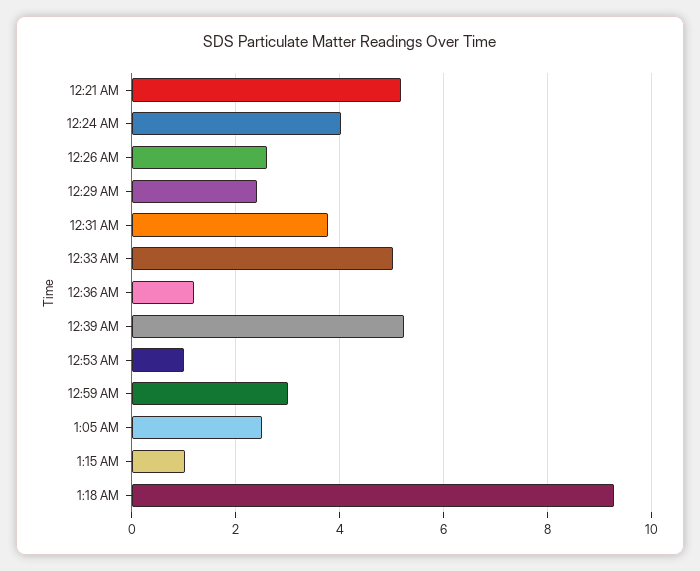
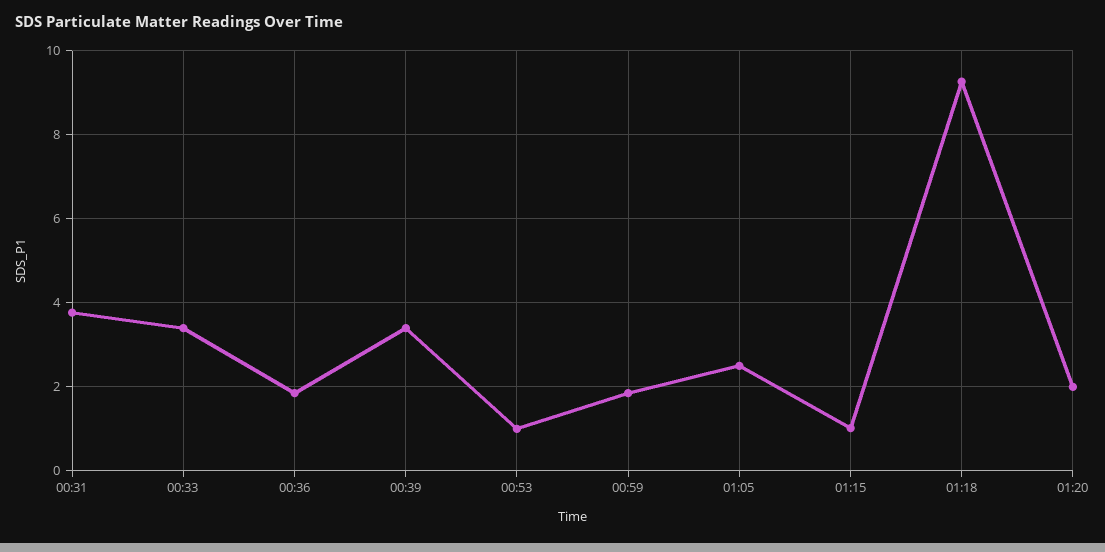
12:21 AM: 5.2 -> none
12:24 AM: 4 -> none
12:26 AM: 2.6 -> none
12:29 AM: 2.4 -> none
12:33 AM: 5 -> 3.4
12:36 AM: 1.2 -> 1.8
12:39 AM: 5.2 -> 3.4
12:59 AM: 3 -> 1.8
01:20: none -> 2

